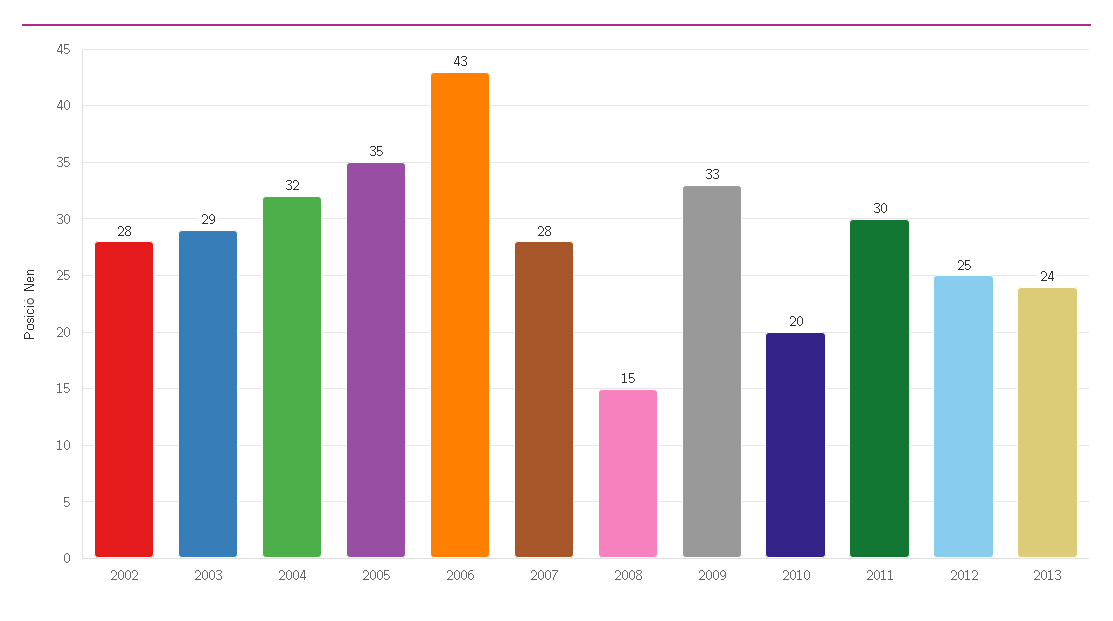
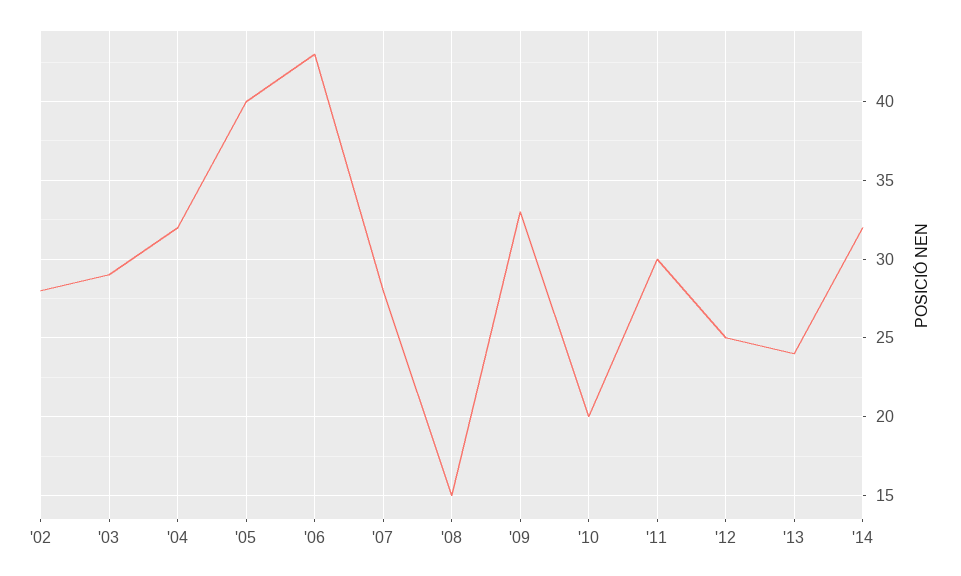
2005: 35 -> 40
'14: none -> 32

